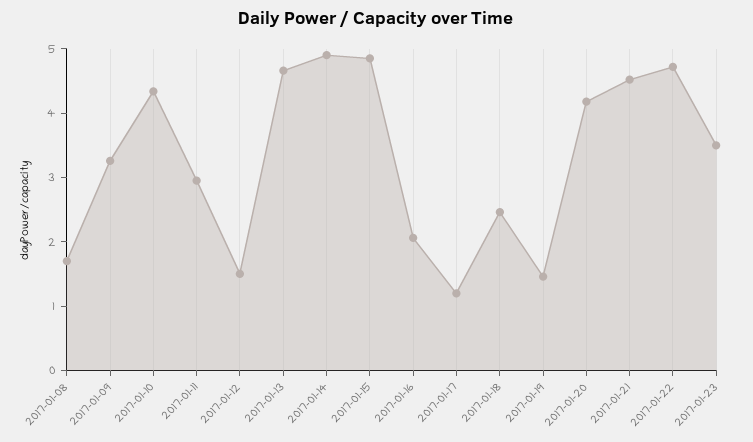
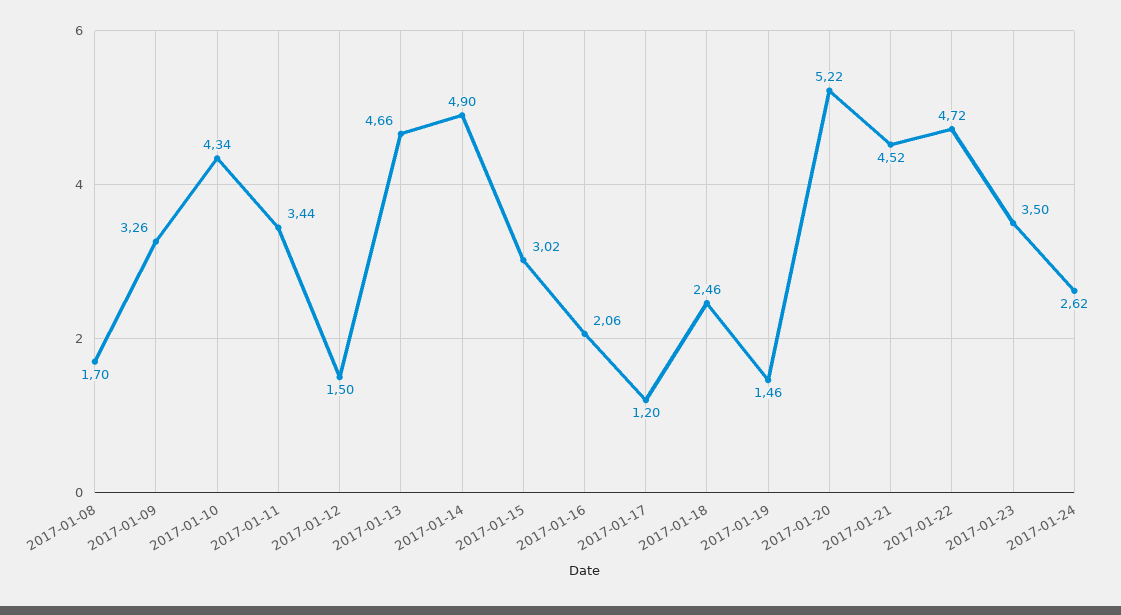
2017-01-11: 3 -> 3.44
2017-01-15: 4.8 -> 3.02
2017-01-20: 4.2 -> 5.22
2017-01-24: none -> 2.62

